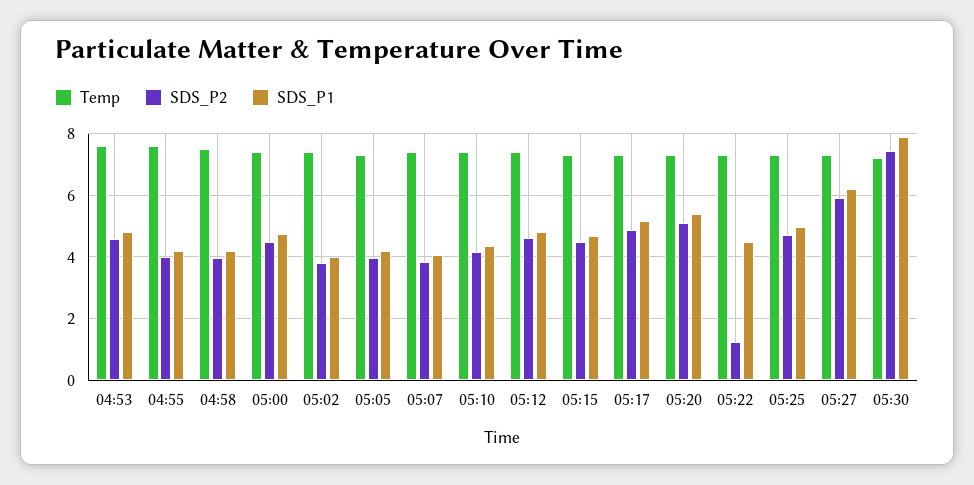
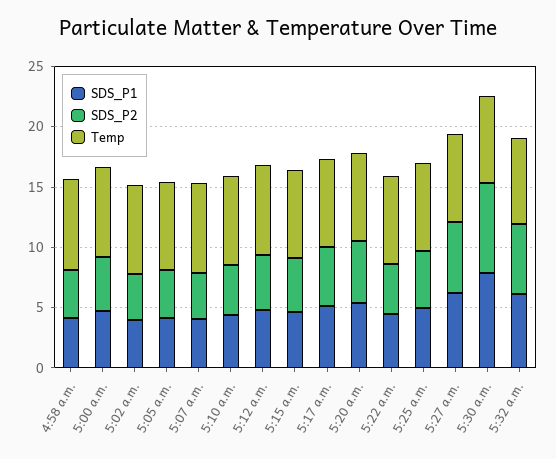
Temp, 04:53: 7.6 -> none
SDS_P2, 04:53: 4.6 -> none
SDS_P1, 04:53: 4.8 -> none
Temp, 04:55: 7.6 -> none
SDS_P2, 04:55: 4 -> none
SDS_P1, 04:55: 4.2 -> none
SDS_P2, 05:22: 1.2 -> 4
SDS_P1, 5:32 a.m.: none -> 6
SDS_P2, 5:32 a.m.: none -> 6
Temp, 5:32 a.m.: none -> 7

